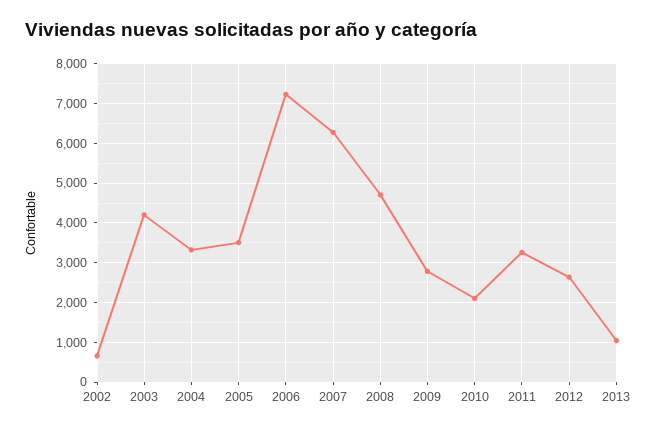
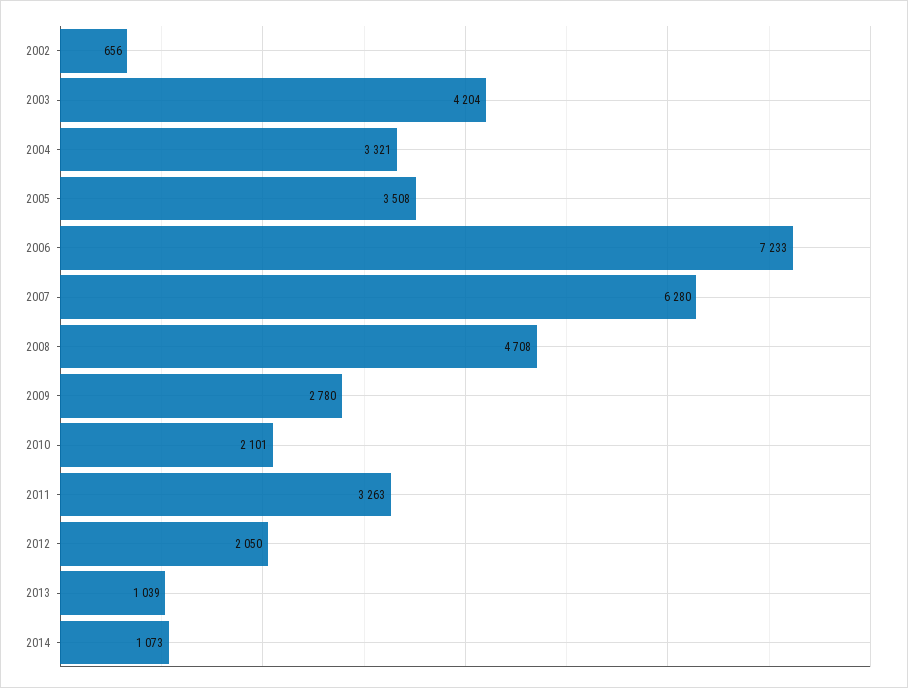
2012: 2600 -> 2050
2014: none -> 1073

